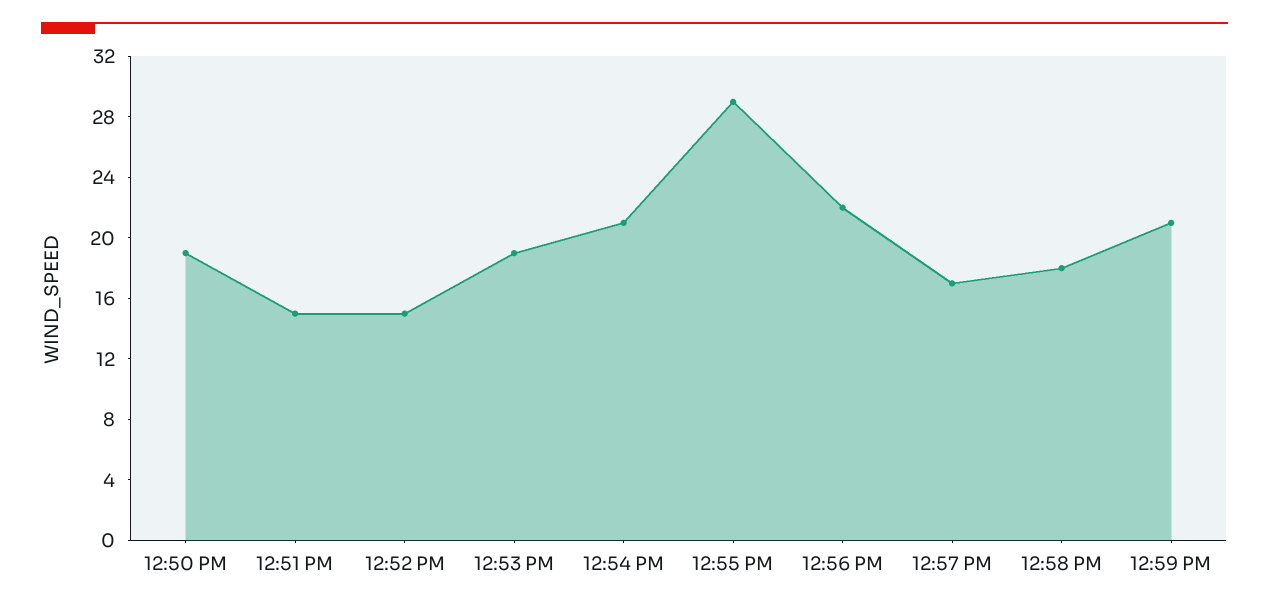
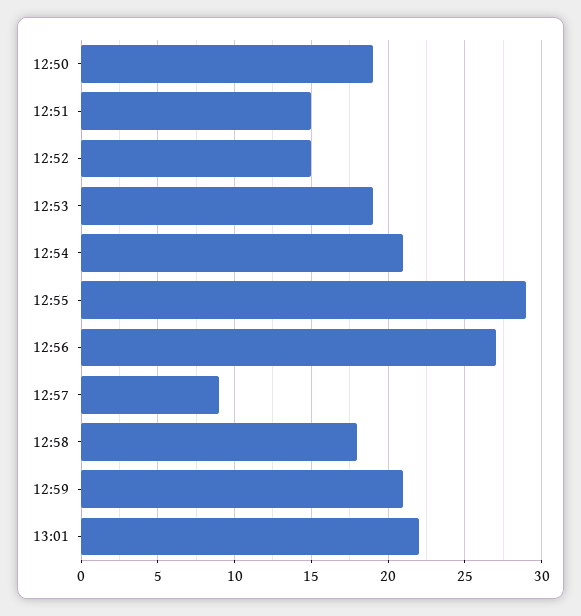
12:56 PM: 22 -> 27
12:57 PM: 17 -> 9
13:01: none -> 22

